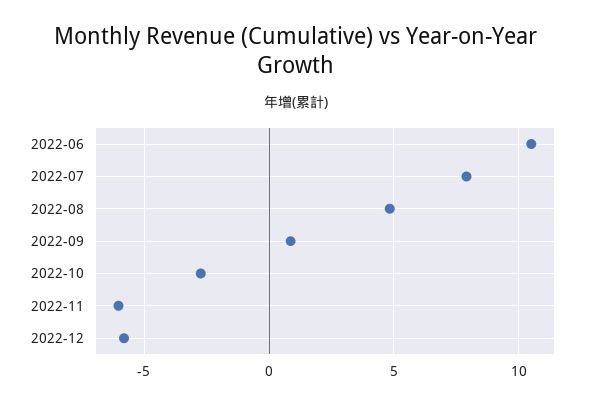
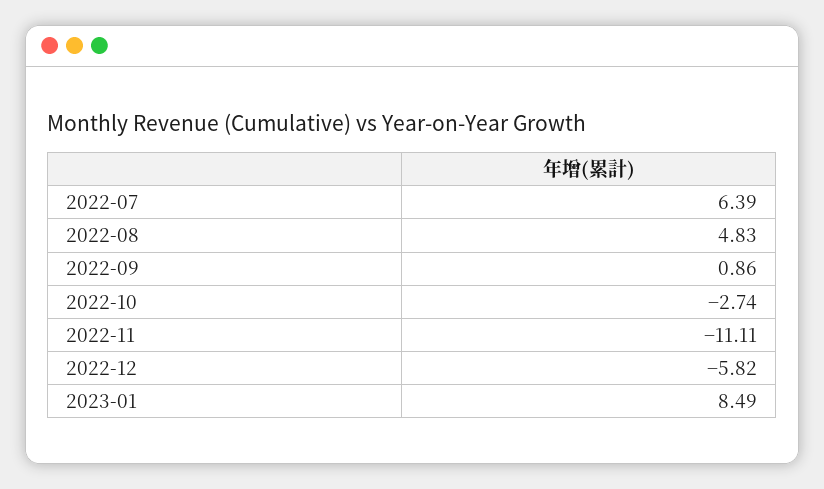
2022-06: 10.5 -> none
2022-07: 8 -> 6.39
2022-11: -6 -> -11.11
2023-01: none -> 8.49

